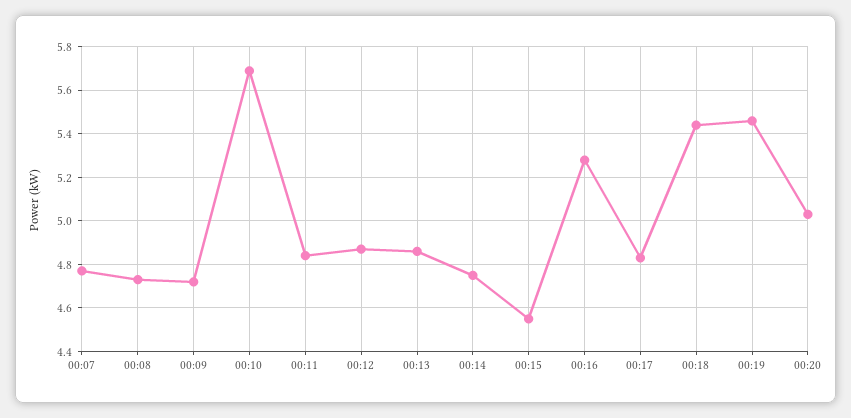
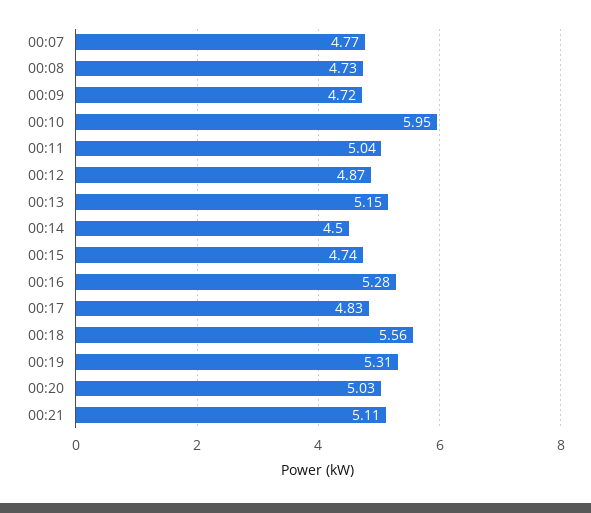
00:10: 5.7 -> 5.95
00:11: 4.85 -> 5.04
00:13: 4.85 -> 5.15
00:14: 4.75 -> 4.5
00:15: 4.55 -> 4.74
00:18: 5.45 -> 5.56
00:19: 5.45 -> 5.31
00:21: none -> 5.11

